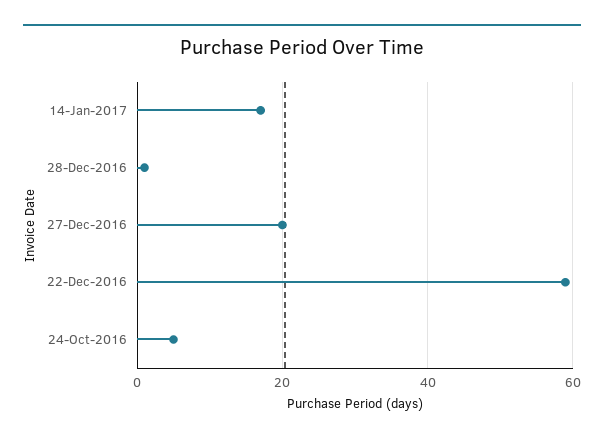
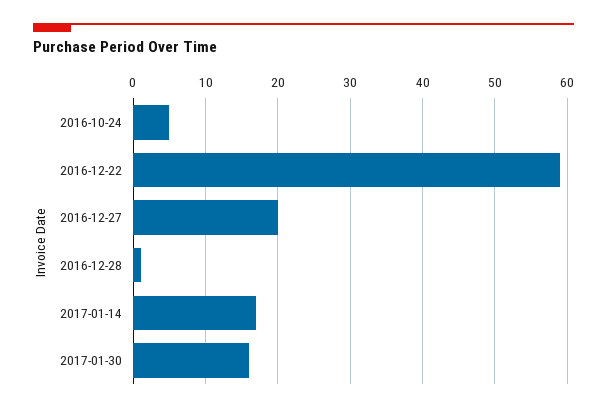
2017-01-30: none -> 16

